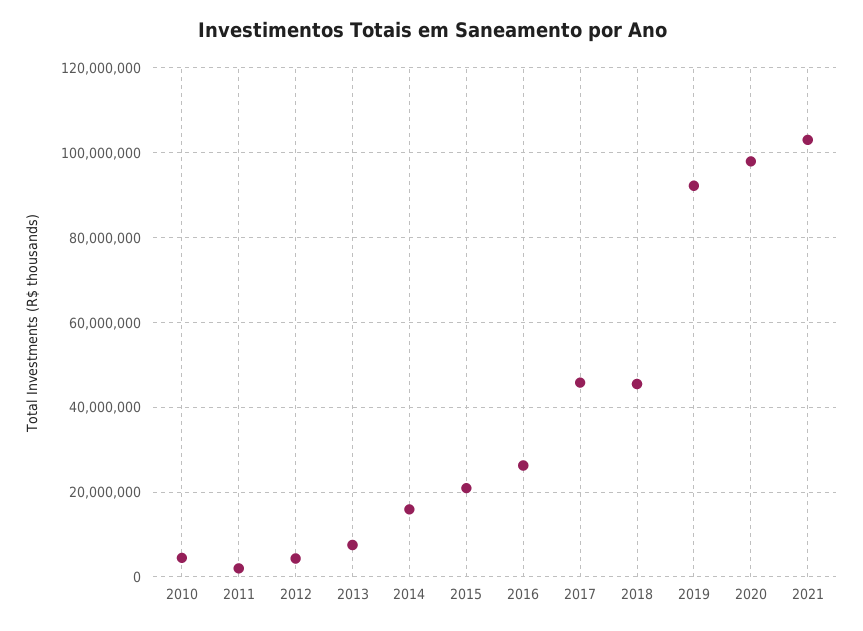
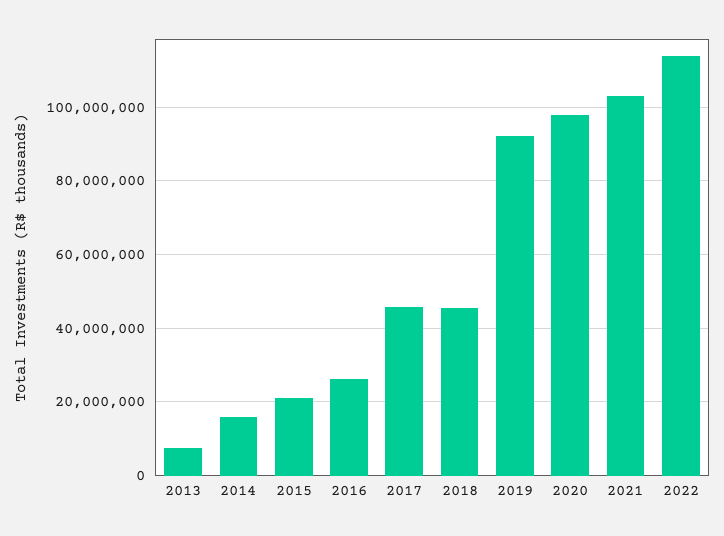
2010: 4000000 -> none
2011: 2000000 -> none
2012: 4000000 -> none
2022: none -> 114000000

